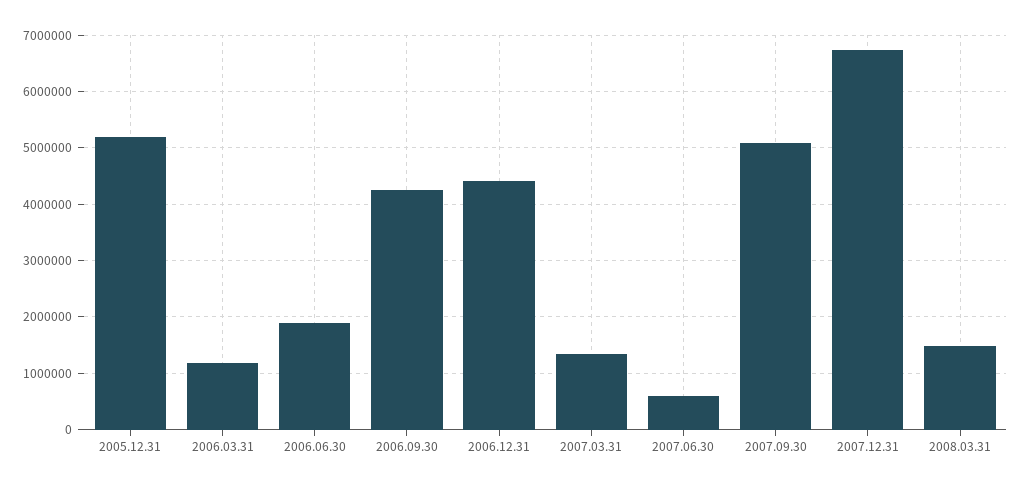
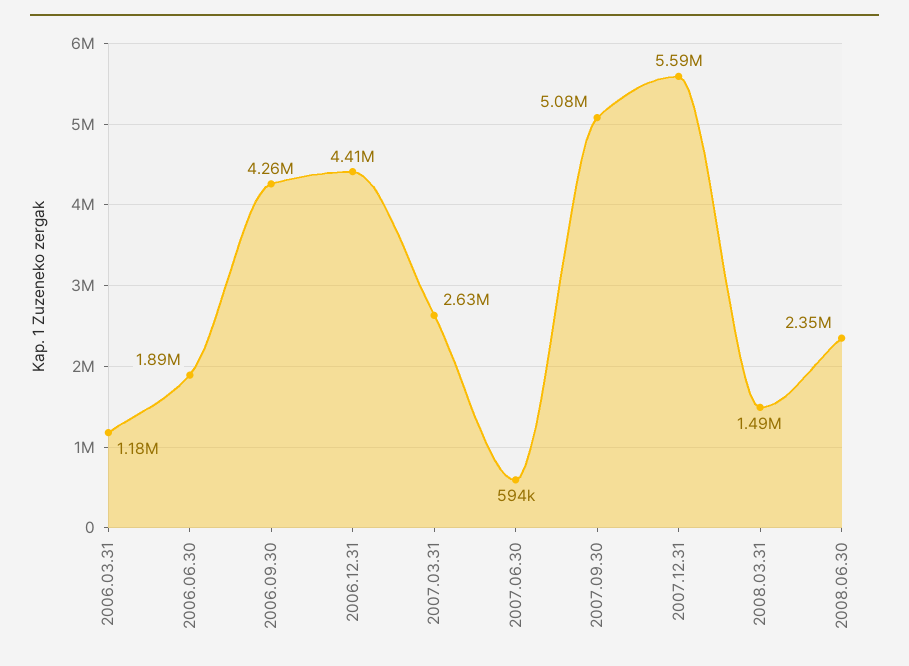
2005.12.31: 5200000 -> none
2007.03.31: 1400000 -> 2630000
2007.12.31: 6800000 -> 5590000
2008.06.30: none -> 2350000

